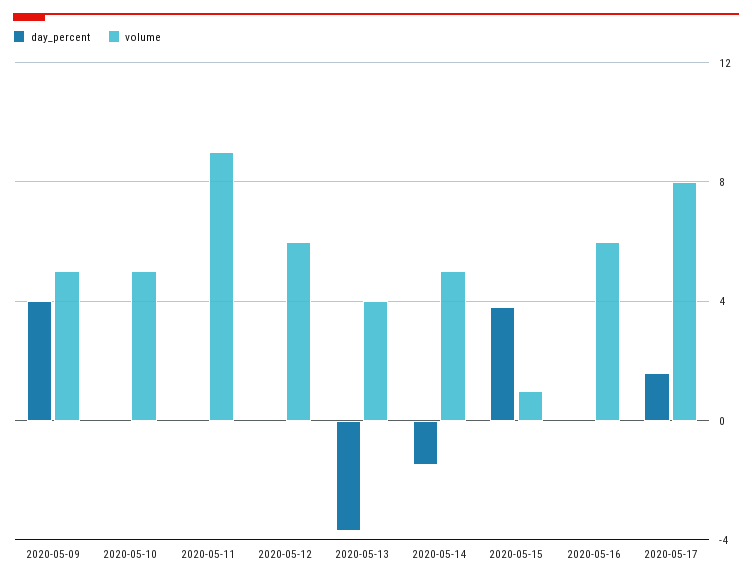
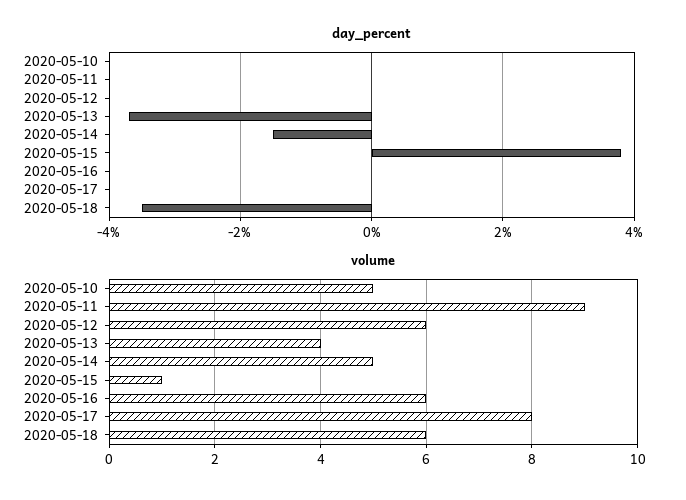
day_percent, 2020-05-09: 4 -> none
volume, 2020-05-09: 5 -> none
day_percent, 2020-05-17: 1.5 -> 0
day_percent, 2020-05-18: none -> -3.5
volume, 2020-05-18: none -> 6

